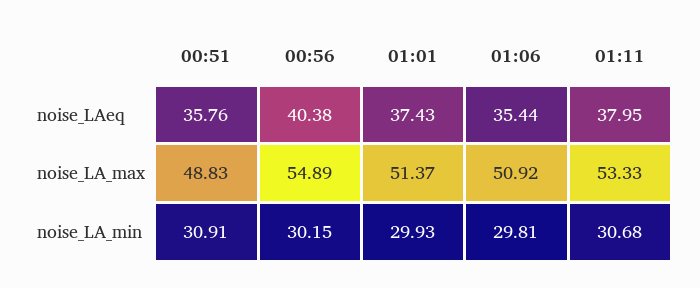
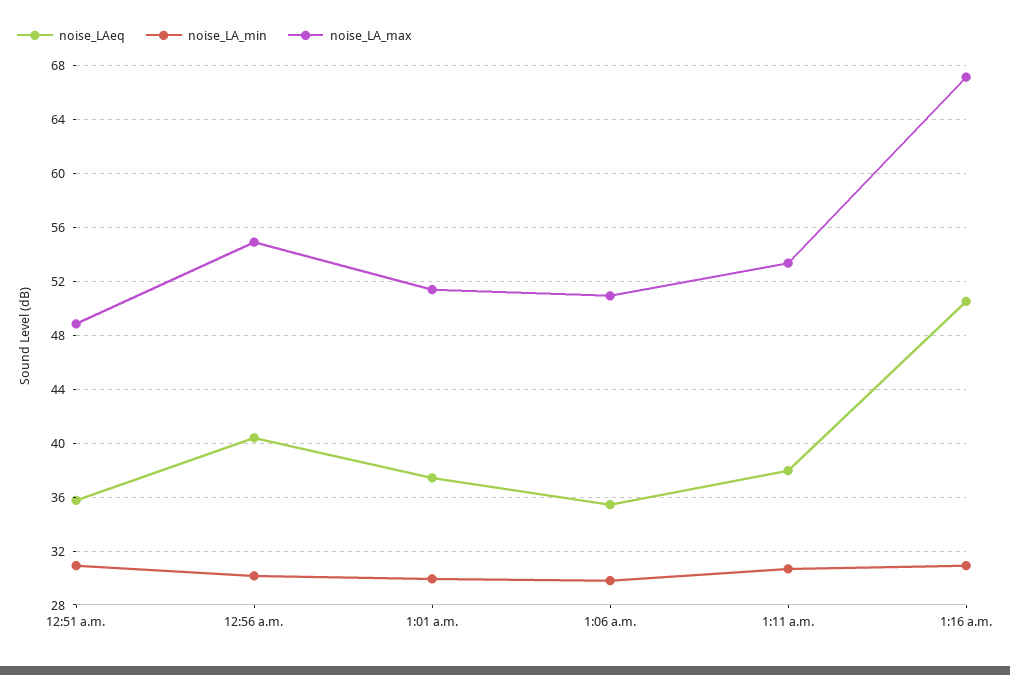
noise_LAeq, 1:16 a.m.: none -> 50.5
noise_LA_min, 1:16 a.m.: none -> 31
noise_LA_max, 1:16 a.m.: none -> 67

